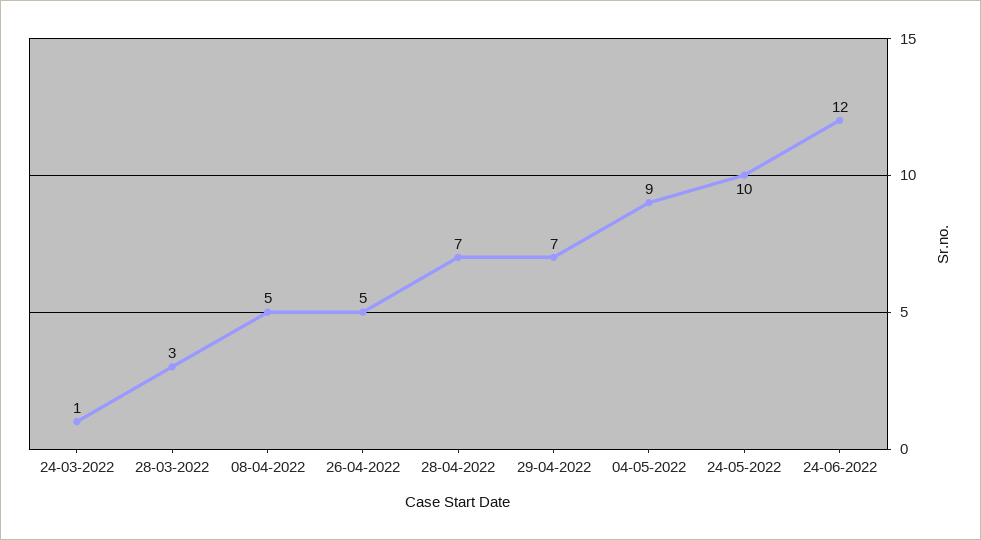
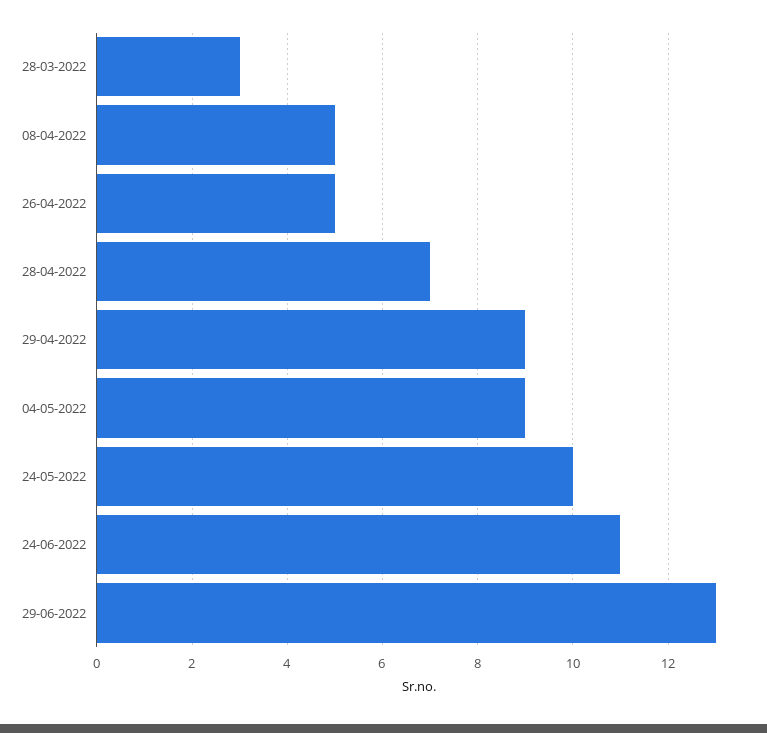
24-03-2022: 1 -> none
29-04-2022: 7 -> 9
24-06-2022: 12 -> 11
29-06-2022: none -> 13

